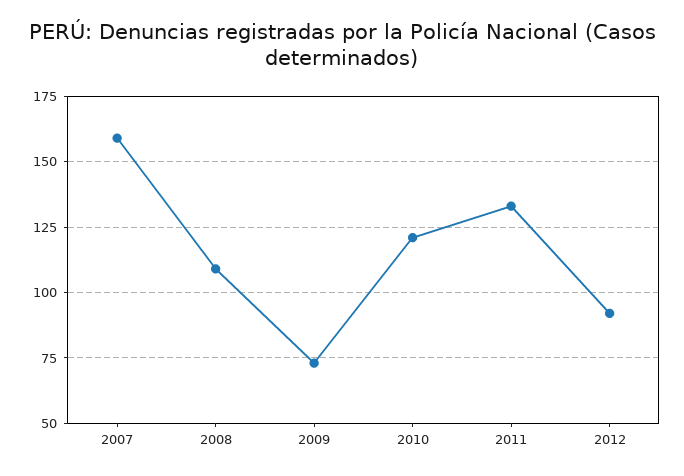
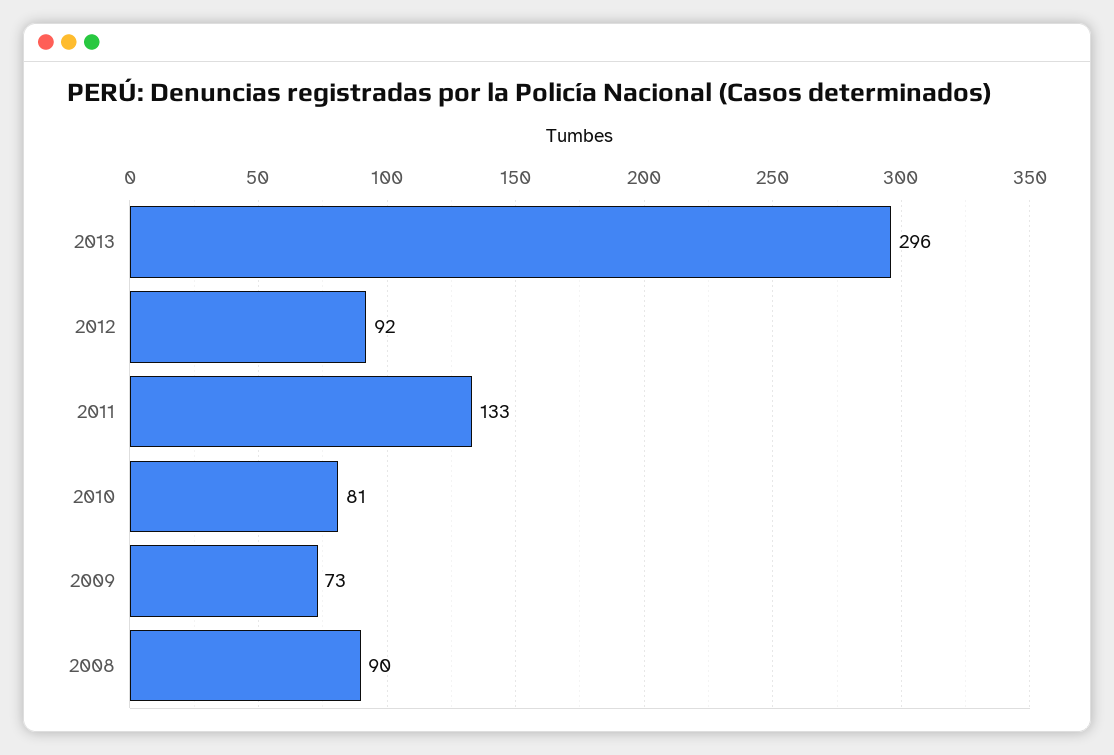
2007: 160 -> none
2008: 110 -> 90
2010: 120 -> 81
2013: none -> 296

